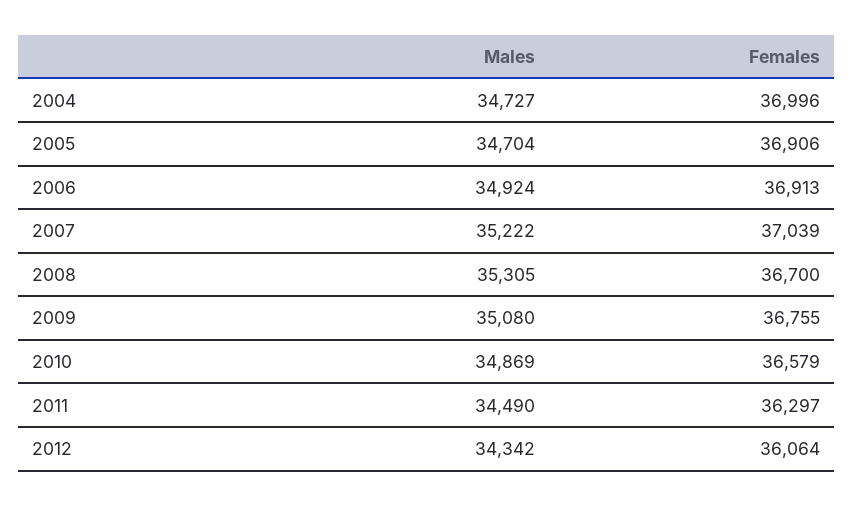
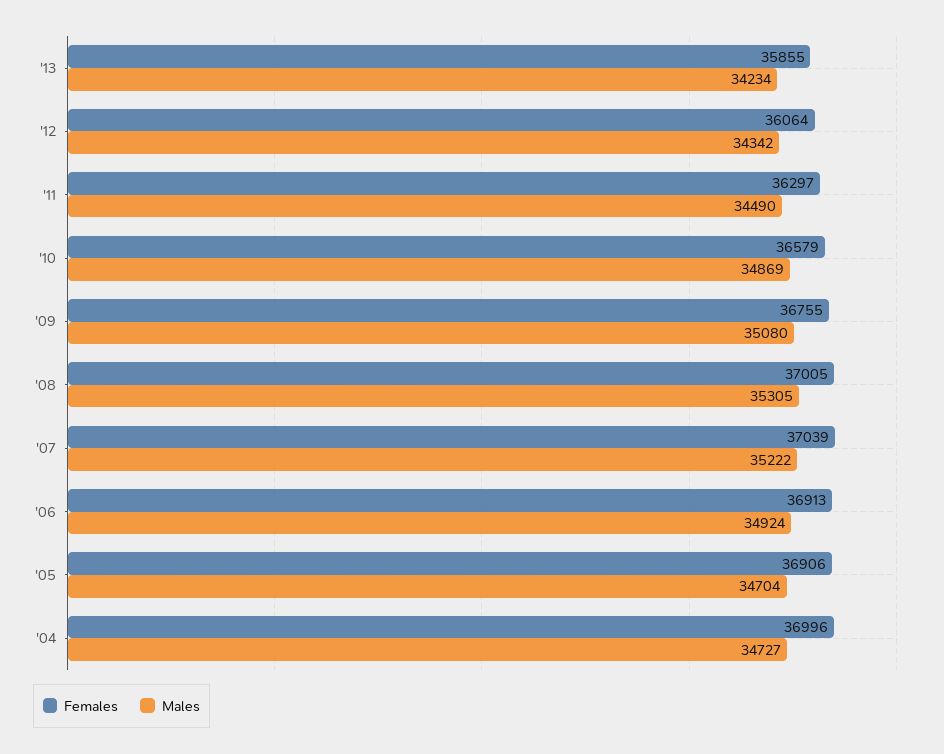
Females, 2008: 36700 -> 37005
Females, '13: none -> 35855
Males, '13: none -> 34234

